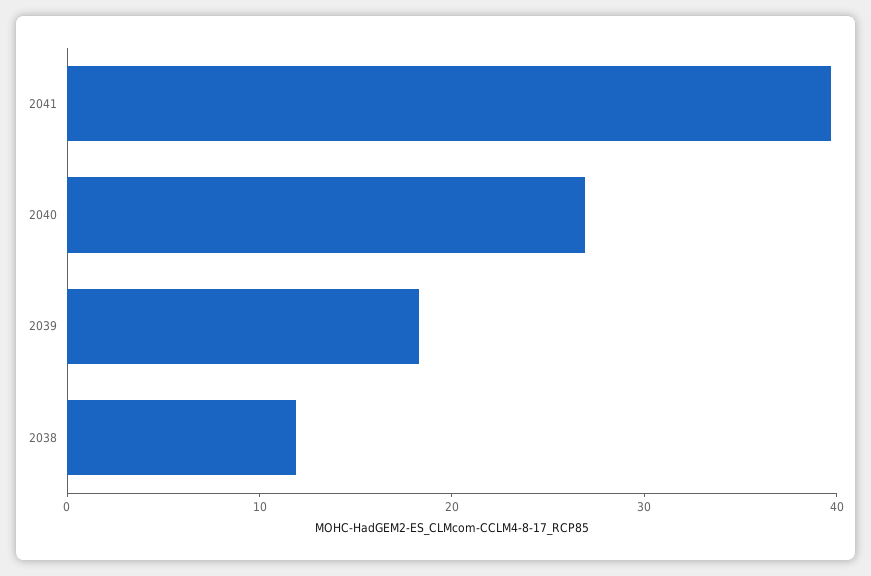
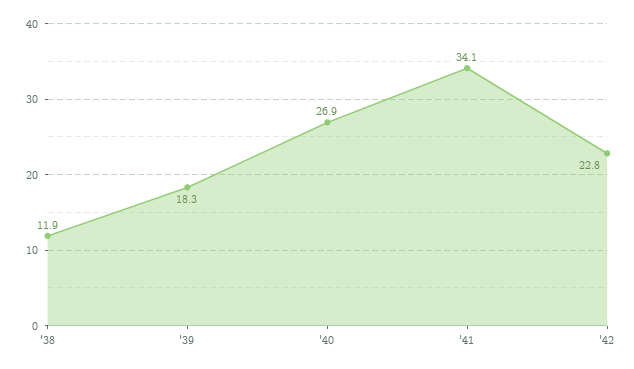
2041: 40 -> 34.1
'42: none -> 22.8

